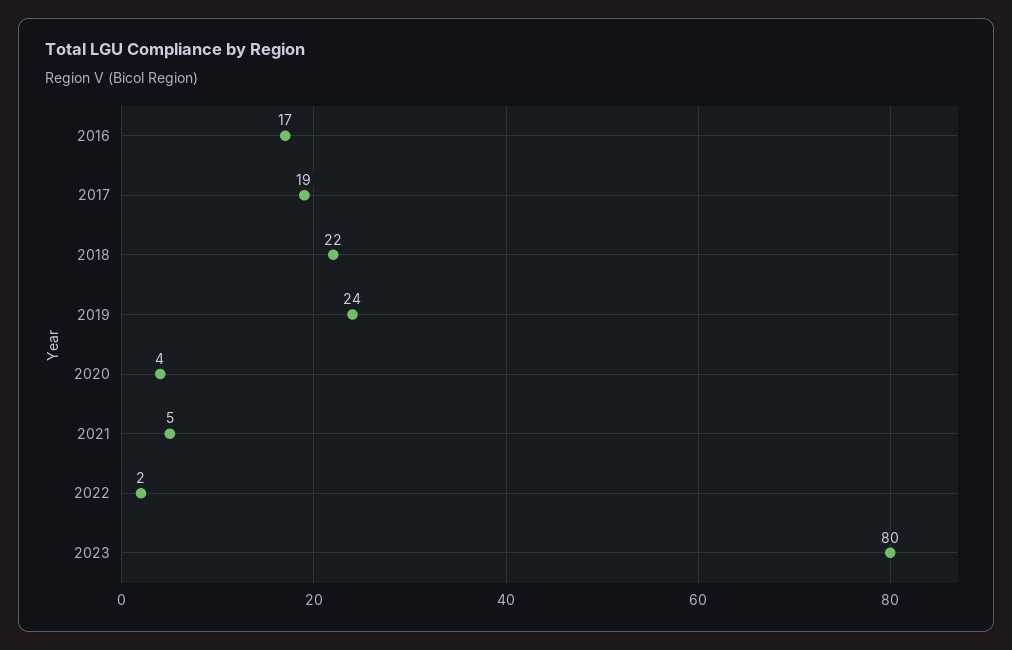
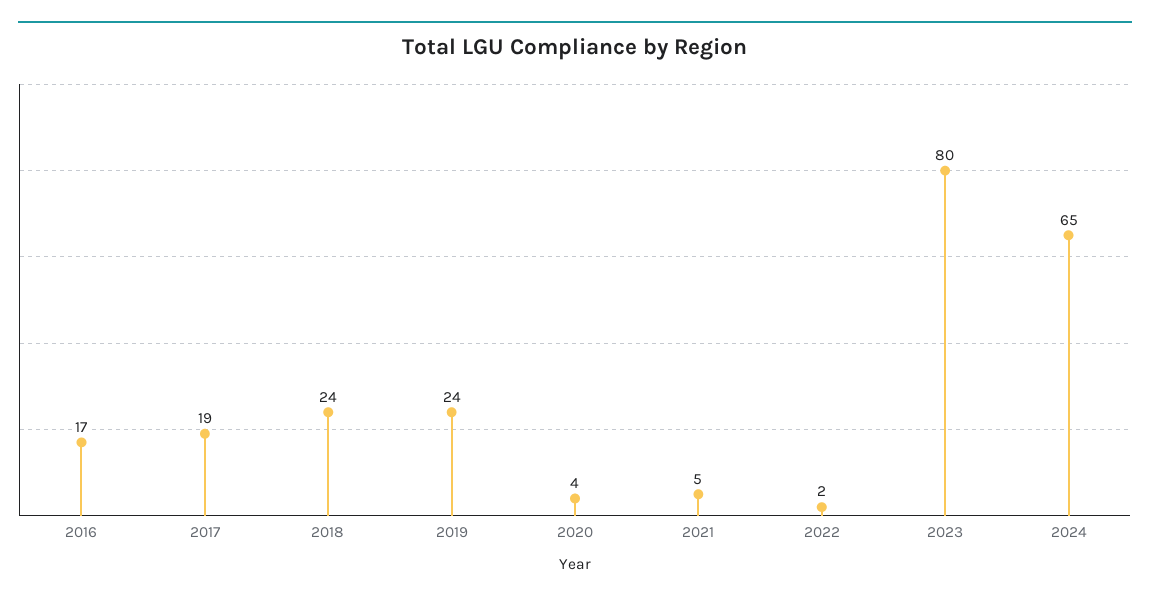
2018: 22 -> 24
2024: none -> 65

